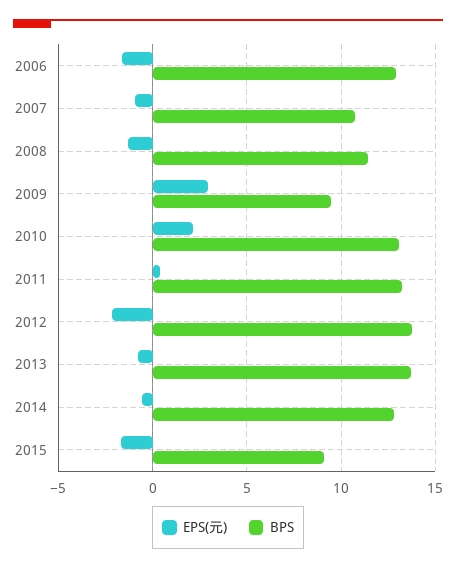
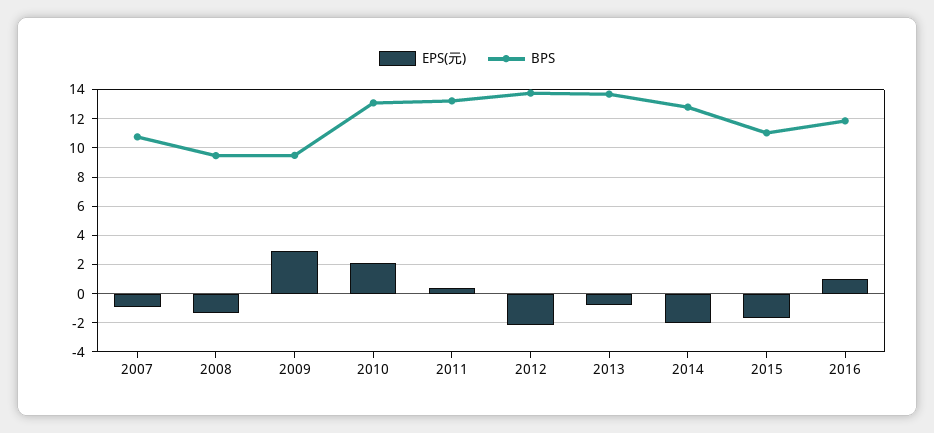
EPS(元), 2006: -1.5 -> none
BPS, 2006: 13 -> none
BPS, 2008: 11.5 -> 9.5
EPS(元), 2014: -0.5 -> -2
BPS, 2015: 9 -> 11
EPS(元), 2016: none -> 1
BPS, 2016: none -> 12

